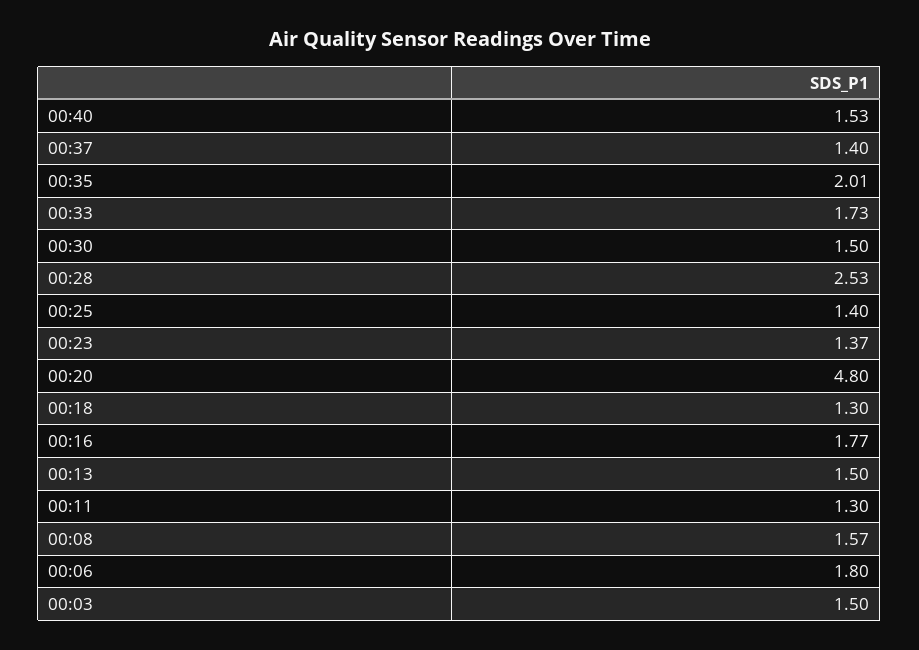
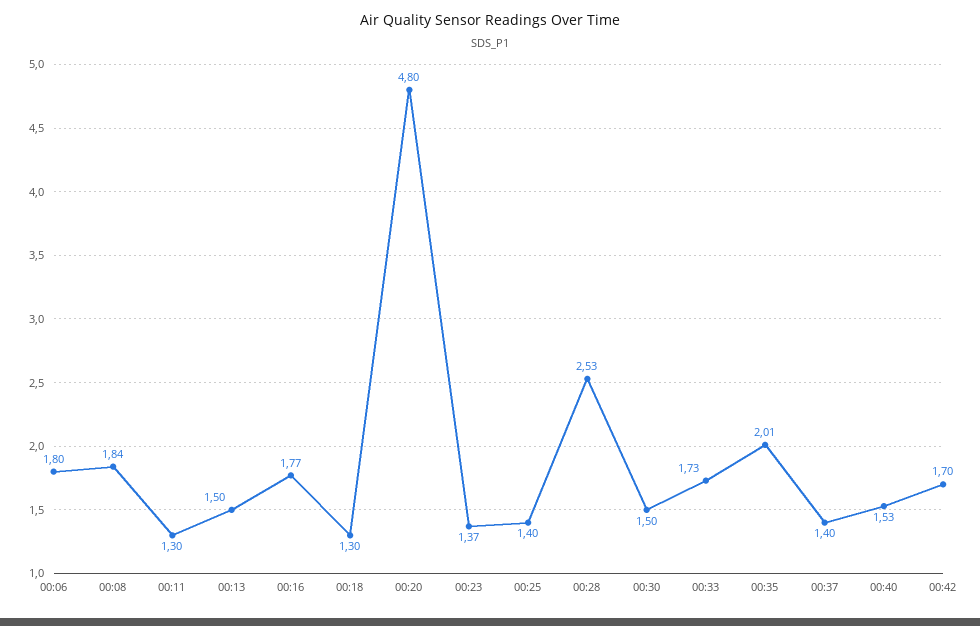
00:08: 1.57 -> 1.84
00:03: 1.5 -> none
00:42: none -> 1.7

